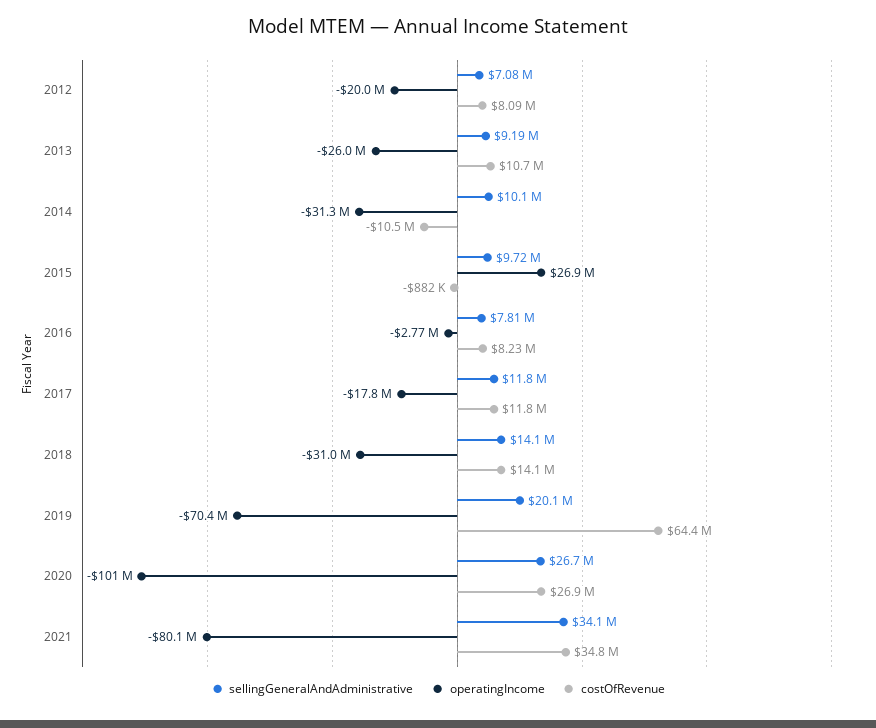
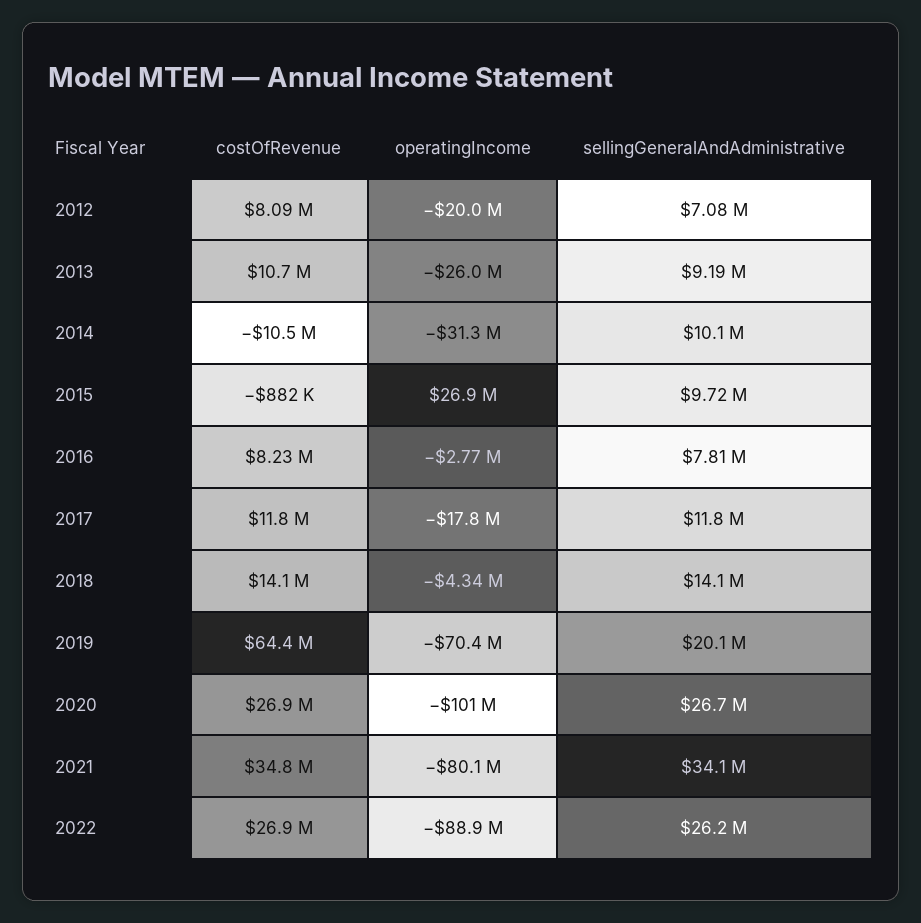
operatingIncome, 2018: -31000000 -> -4340000
costOfRevenue, 2022: none -> 26900000
operatingIncome, 2022: none -> -88900000
sellingGeneralAndAdministrative, 2022: none -> 26200000

